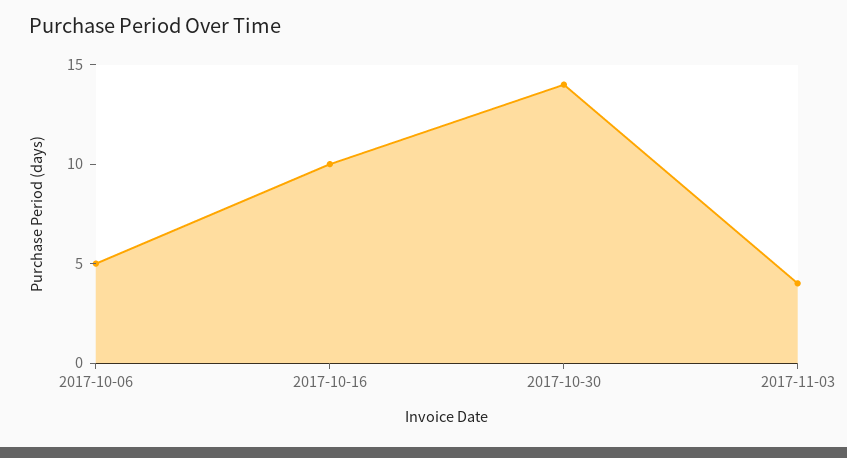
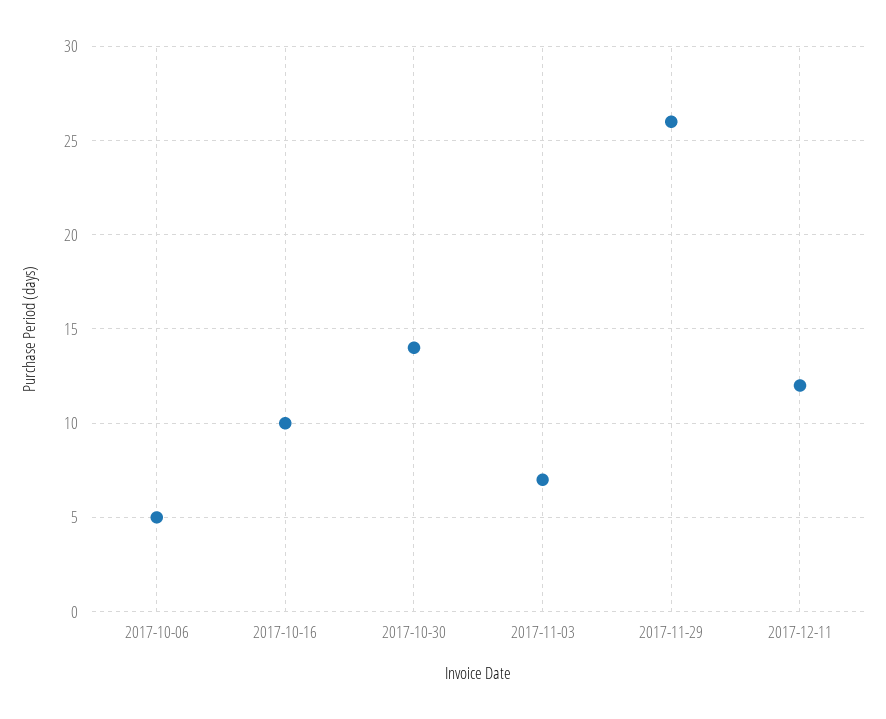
2017-11-03: 4 -> 7
2017-11-29: none -> 26
2017-12-11: none -> 12

